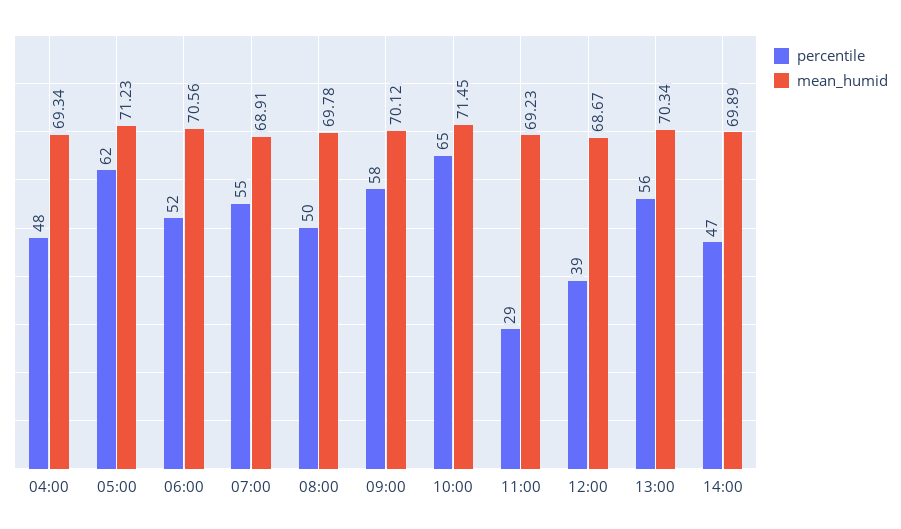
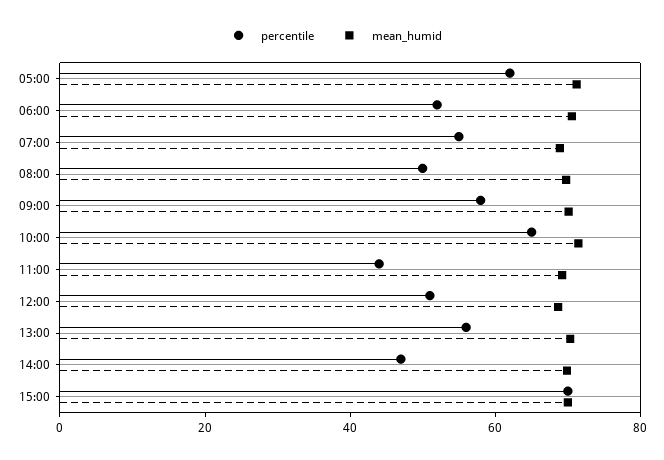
percentile, 04:00: 48 -> none
mean_humid, 04:00: 69.34 -> none
percentile, 11:00: 29 -> 45
percentile, 12:00: 39 -> 50
percentile, 15:00: none -> 70
mean_humid, 15:00: none -> 70

